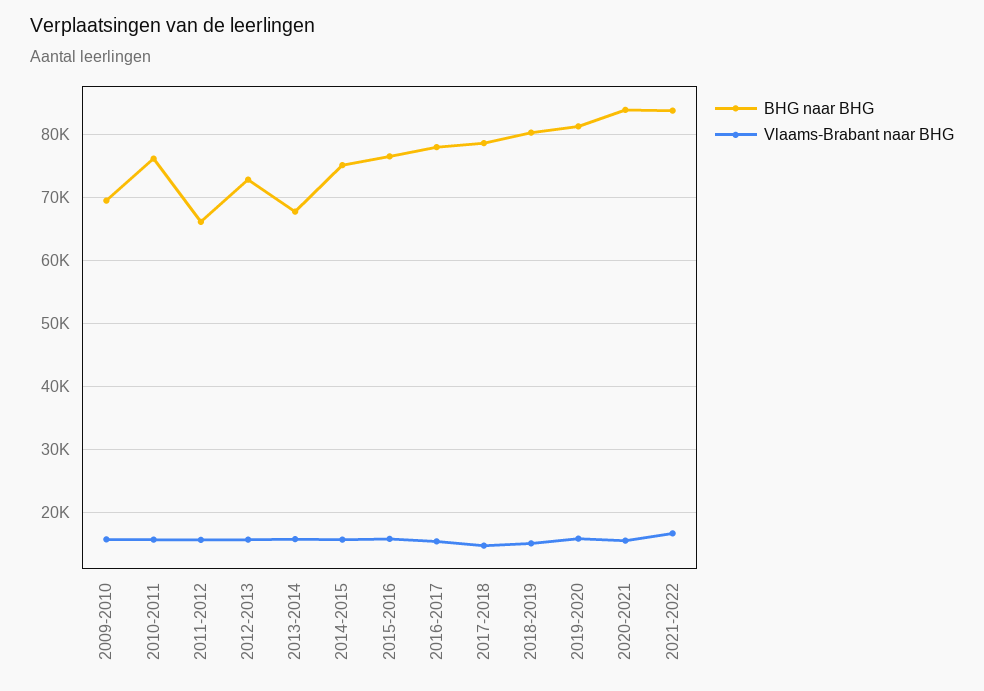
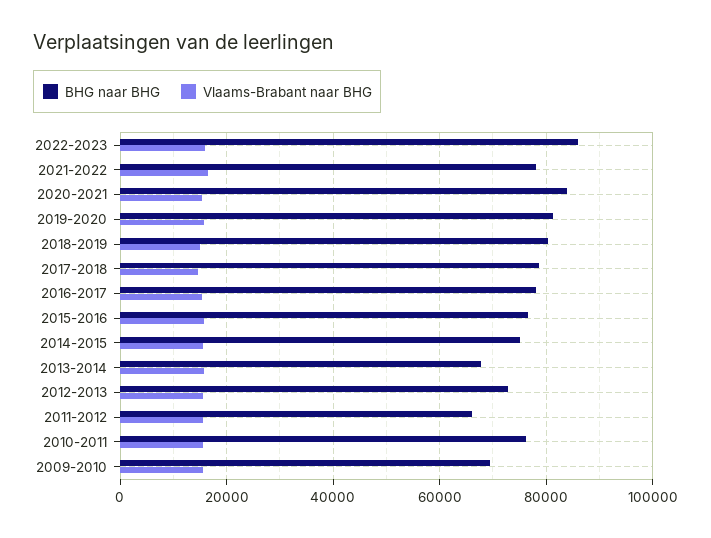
BHG naar BHG, 2021-2022: 84000 -> 78000
BHG naar BHG, 2022-2023: none -> 86000
Vlaams-Brabant naar BHG, 2022-2023: none -> 16000

